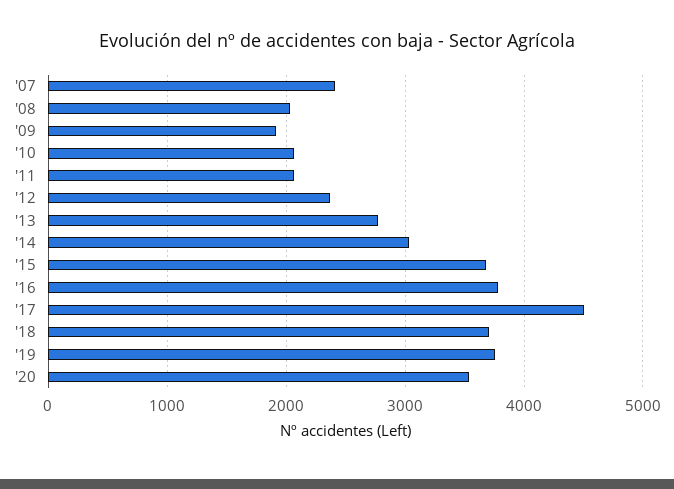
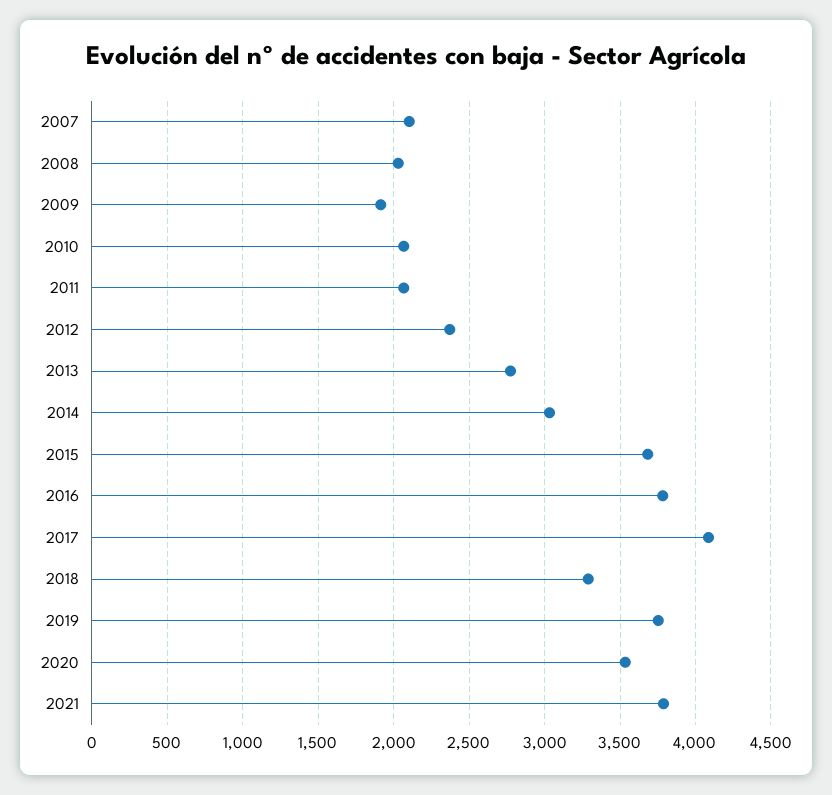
'07: 2400 -> 2100
'17: 4500 -> 4100
'18: 3700 -> 3300
2021: none -> 3800

